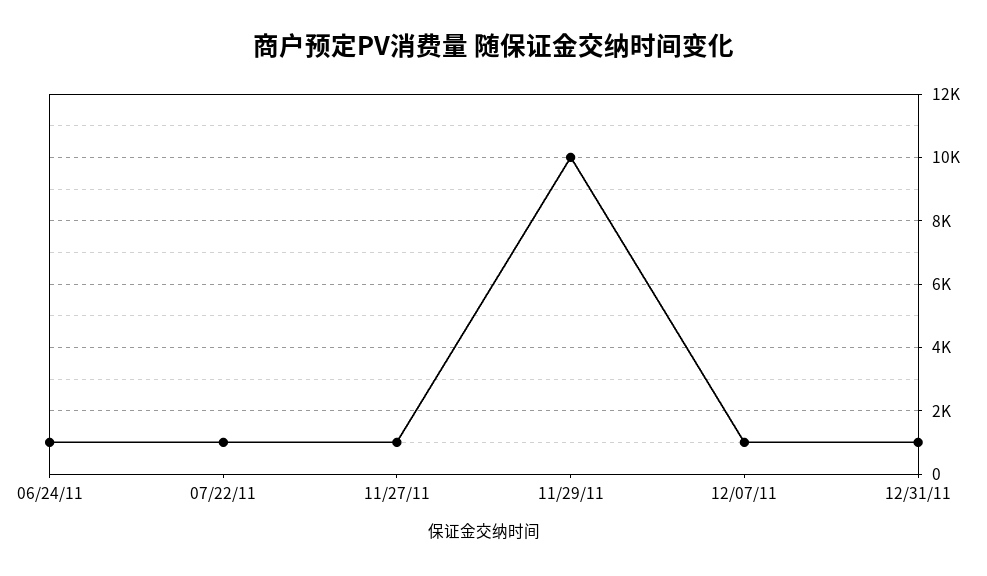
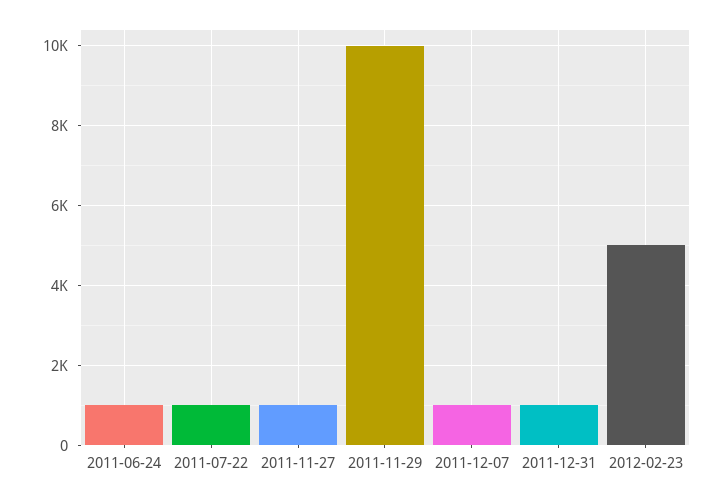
2012-02-23: none -> 5000

